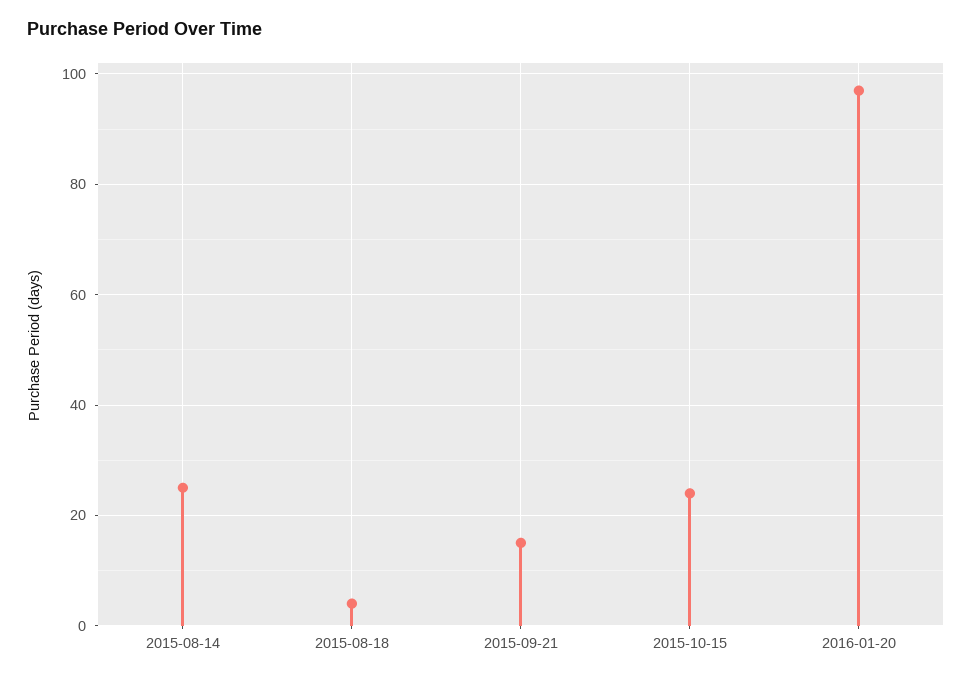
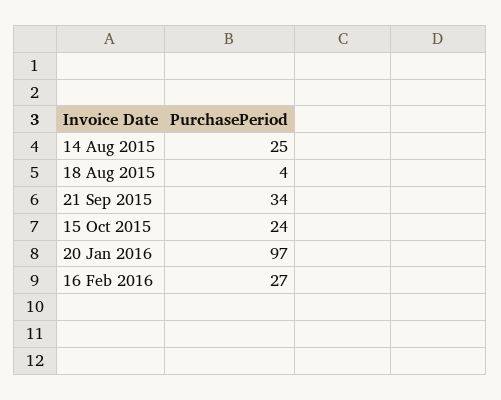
2015-09-21: 15 -> 34
16 Feb 2016: none -> 27

